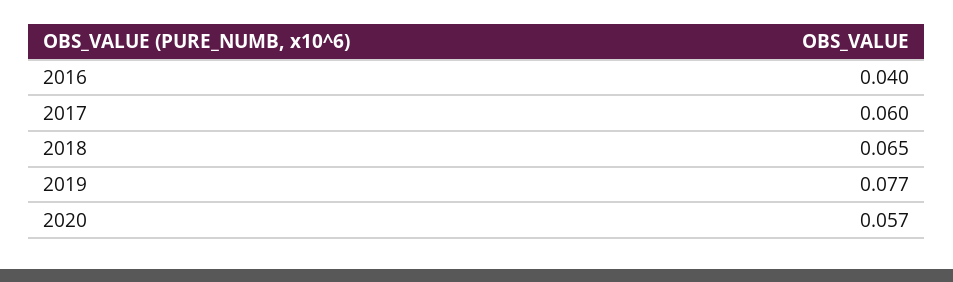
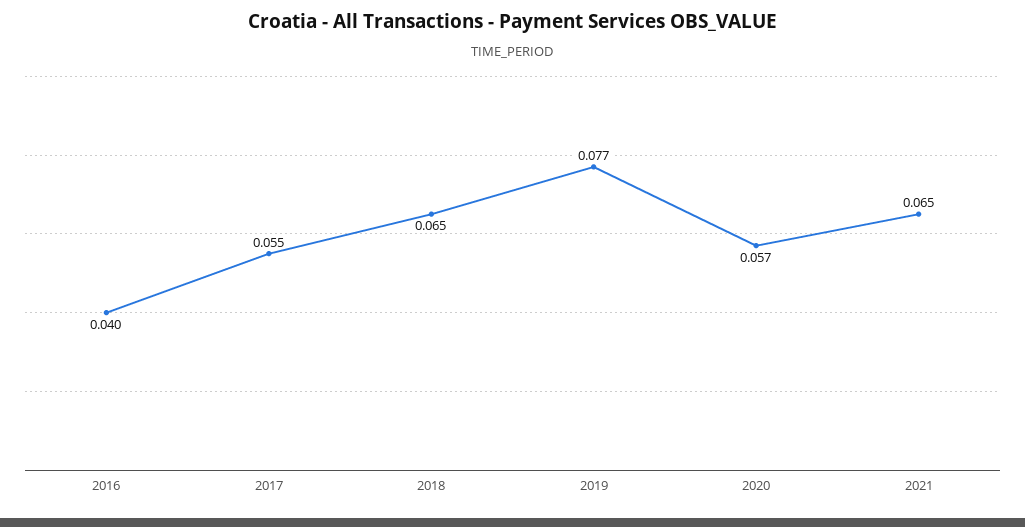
2017: 0.06 -> 0.055
2021: none -> 0.065

